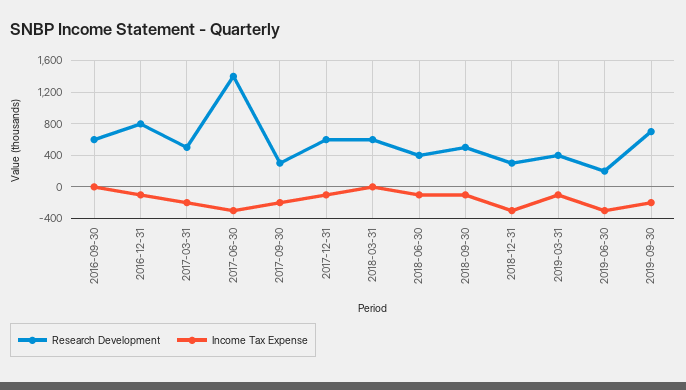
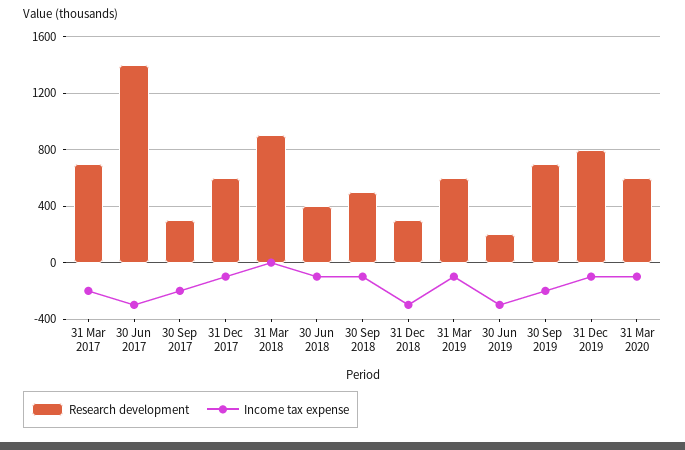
Research Development, 2016-09-30: 600 -> none
Income Tax Expense, 2016-09-30: 0 -> none
Research Development, 2016-12-31: 800 -> none
Income Tax Expense, 2016-12-31: -100 -> none
Research Development, 2017-03-31: 500 -> 700
Research Development, 2018-03-31: 600 -> 900
Research Development, 2019-03-31: 400 -> 600
Research Development, 31 Dec 2019: none -> 800
Income Tax Expense, 31 Dec 2019: none -> -100
Research Development, 31 Mar 2020: none -> 600
Income Tax Expense, 31 Mar 2020: none -> -100

